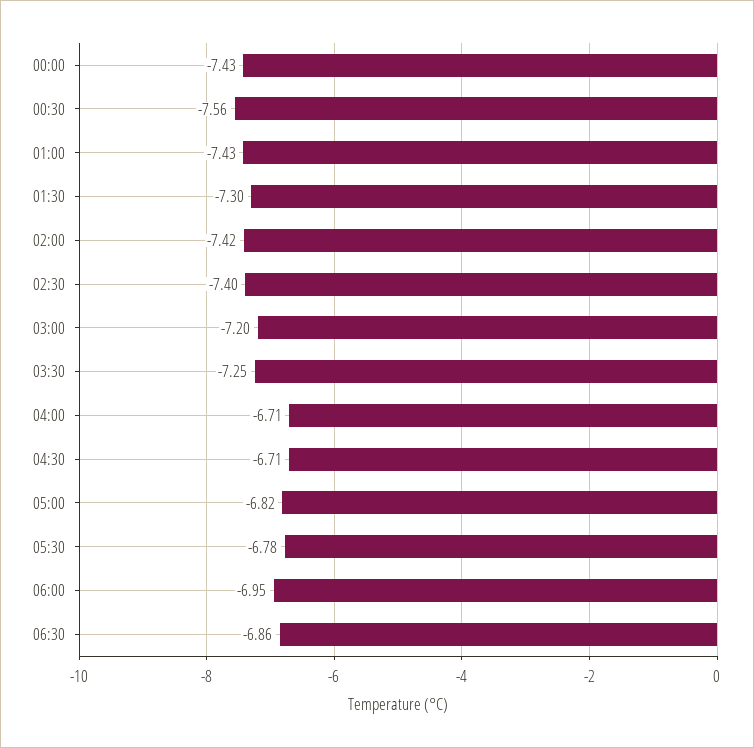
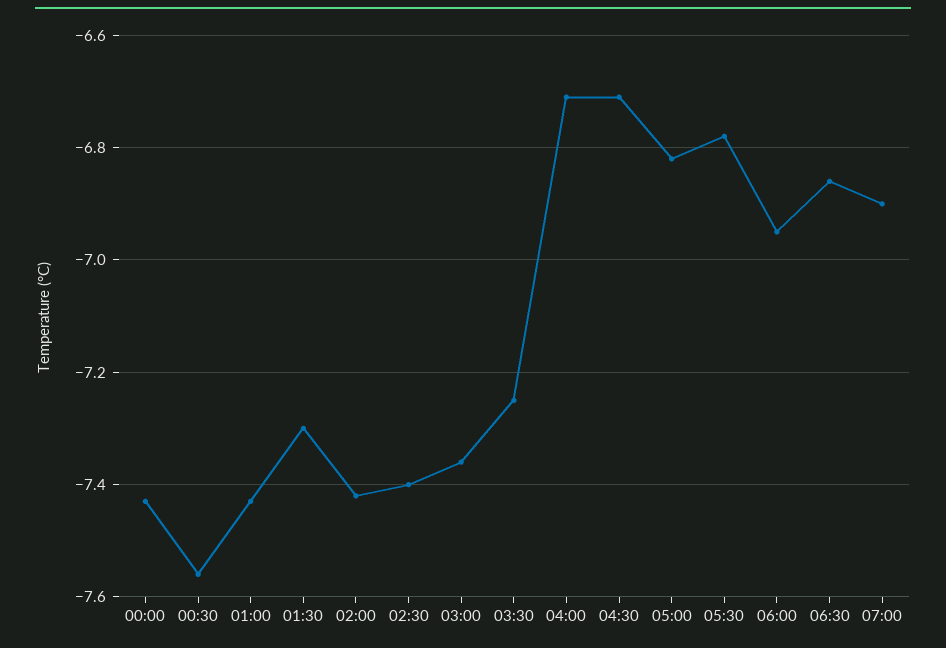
03:00: -7.2 -> -7.35
07:00: none -> -6.9

